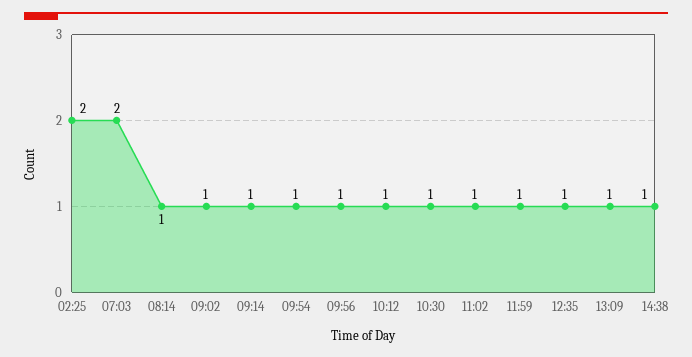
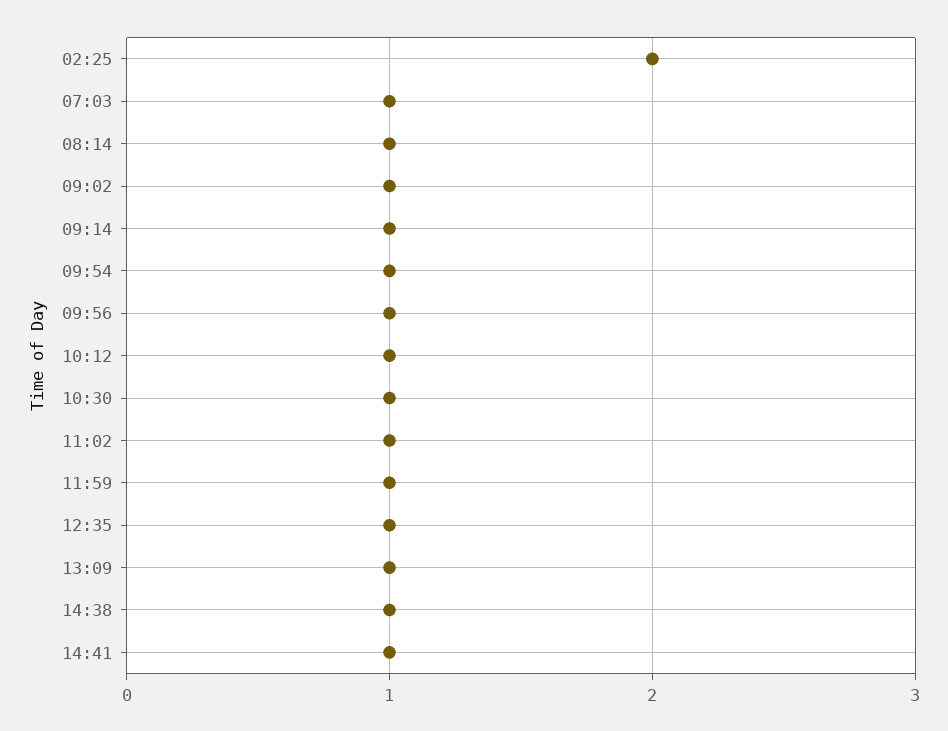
07:03: 2 -> 1
14:41: none -> 1

